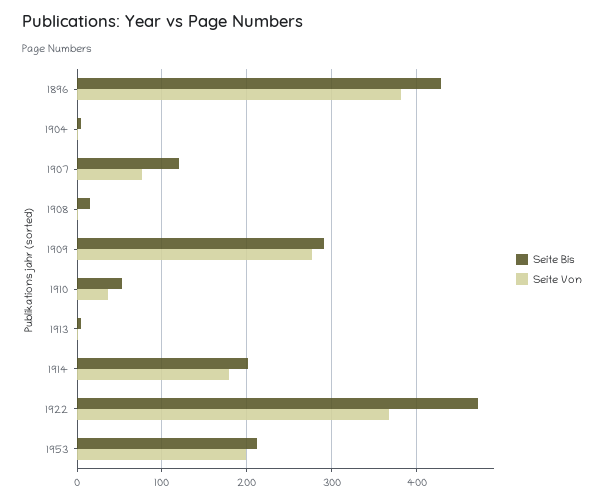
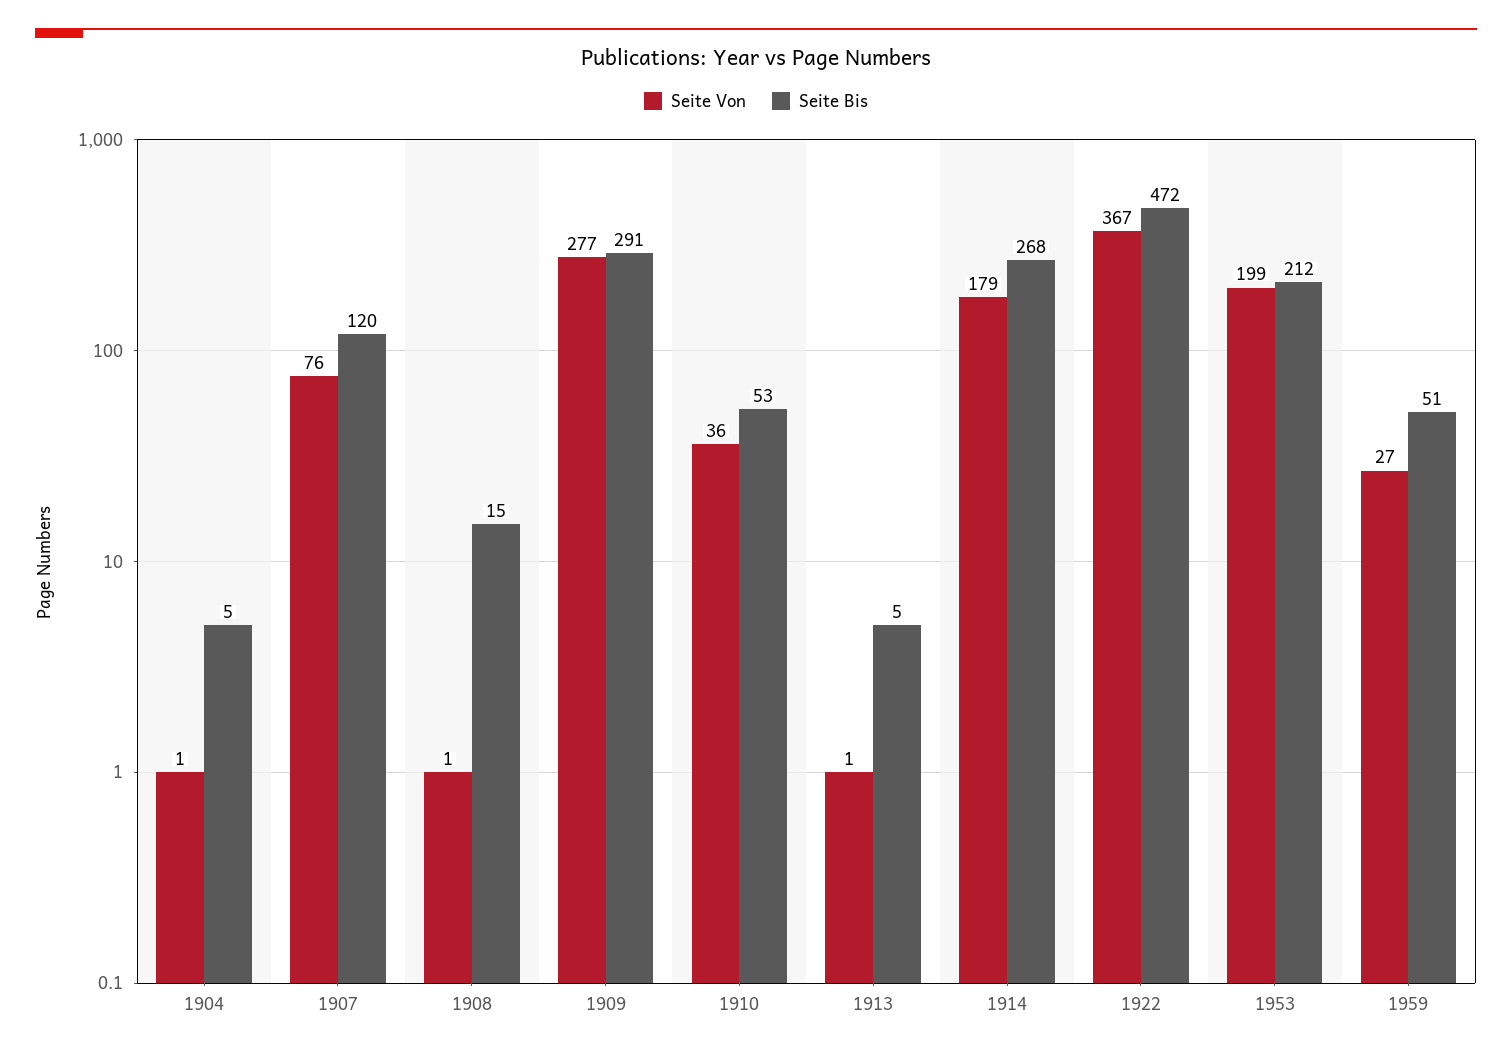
Seite Bis, 1896: 430 -> none
Seite Von, 1896: 380 -> none
Seite Bis, 1914: 200 -> 268
Seite Von, 1959: none -> 27
Seite Bis, 1959: none -> 51

